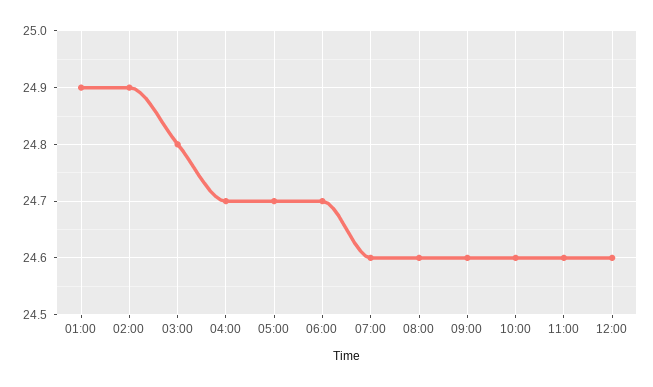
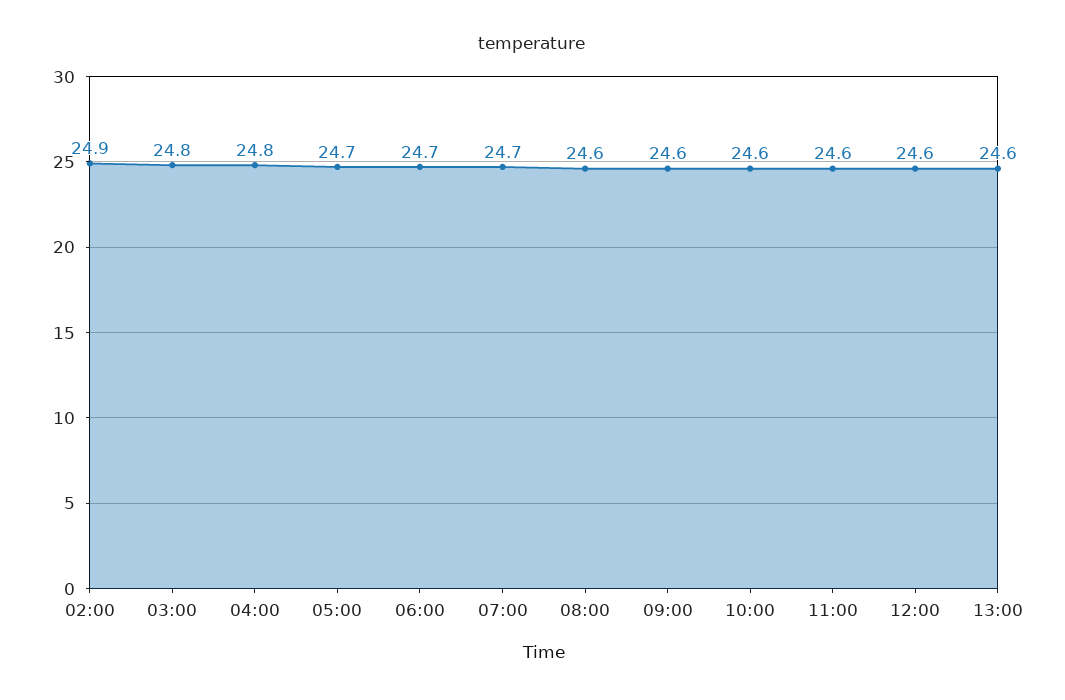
01:00: 24.9 -> none
04:00: 24.7 -> 24.8
07:00: 24.6 -> 24.7
13:00: none -> 24.6

